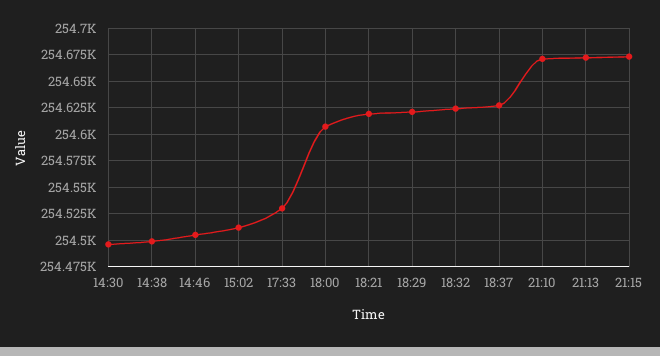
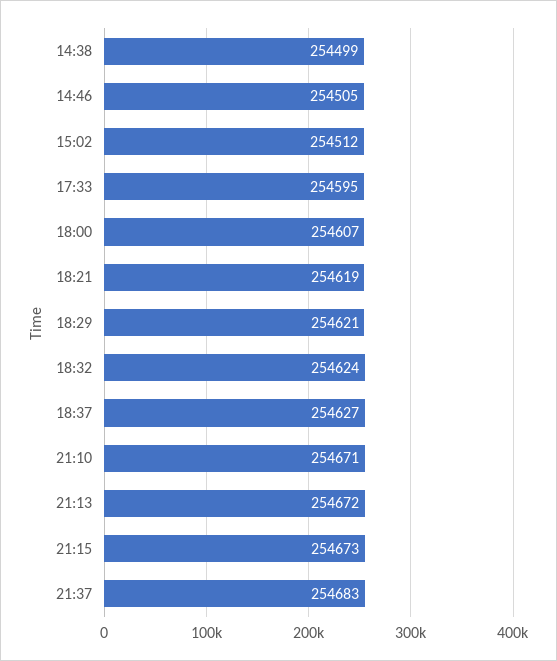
14:30: 254500 -> none
17:33: 254525 -> 254595
21:37: none -> 254683

